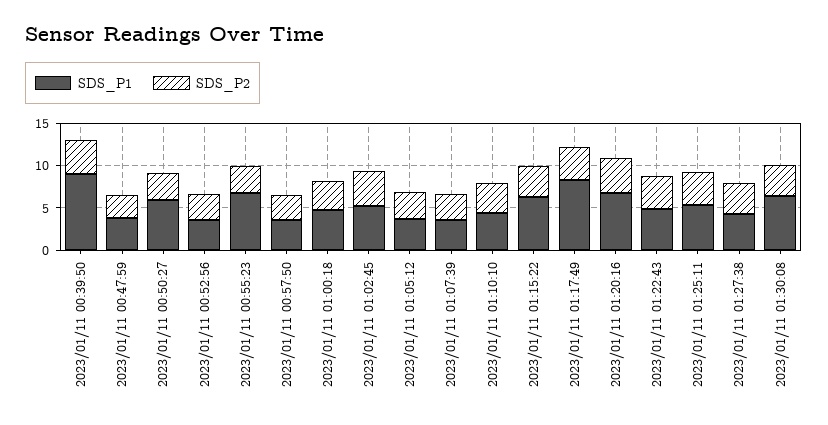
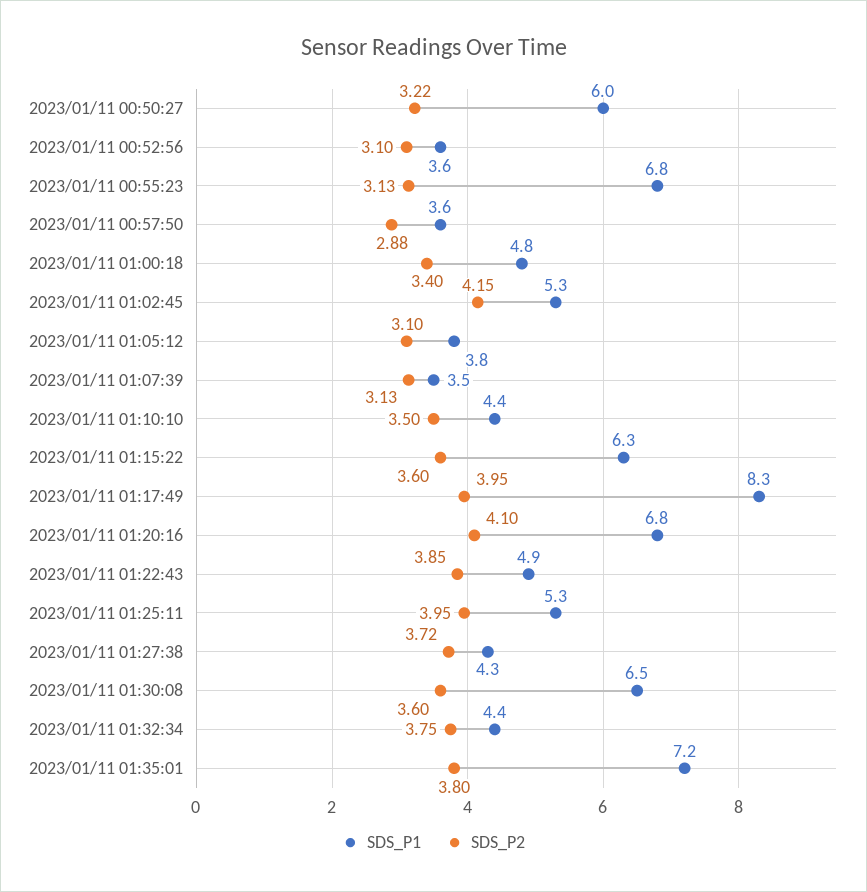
SDS_P1, 2023/01/11 00:39:50: 9 -> none
SDS_P2, 2023/01/11 00:39:50: 4 -> none
SDS_P1, 2023/01/11 00:47:59: 4 -> none
SDS_P2, 2023/01/11 00:47:59: 3 -> none
SDS_P1, 2023/01/11 01:32:34: none -> 4.4
SDS_P2, 2023/01/11 01:32:34: none -> 3.75
SDS_P1, 2023/01/11 01:35:01: none -> 7.2
SDS_P2, 2023/01/11 01:35:01: none -> 3.8

